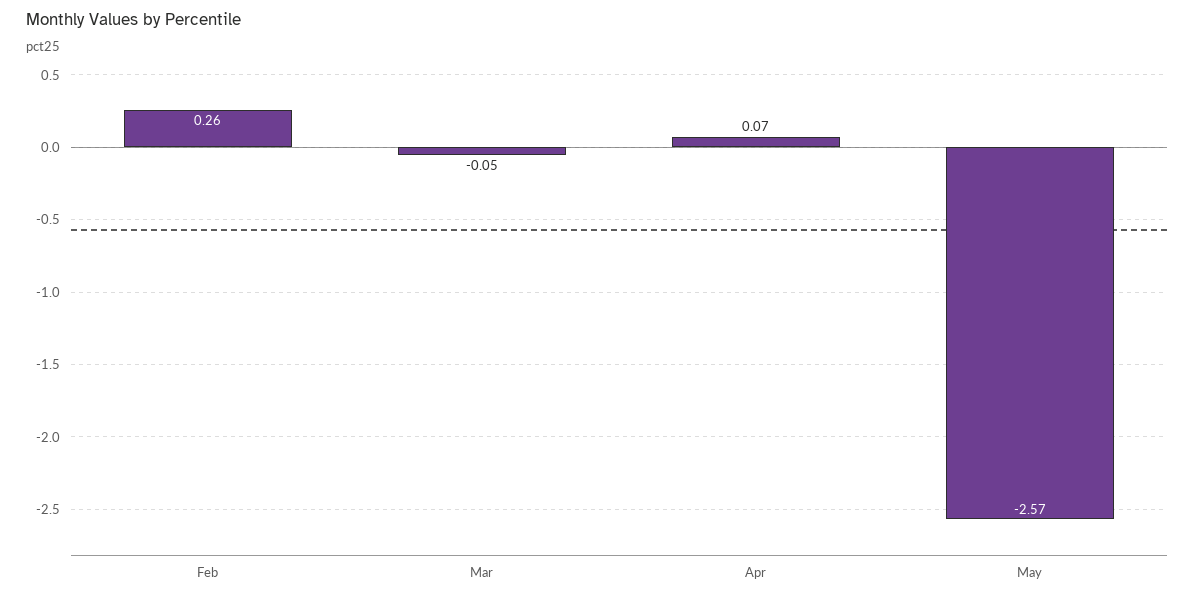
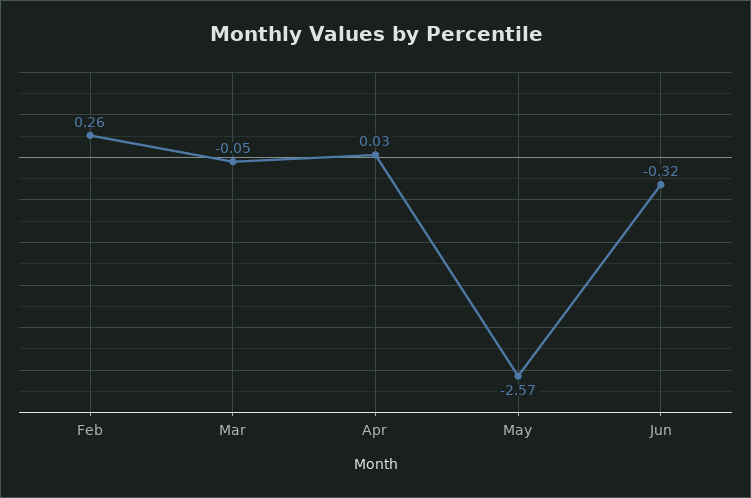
Apr: 0.07 -> 0.03
Jun: none -> -0.32

